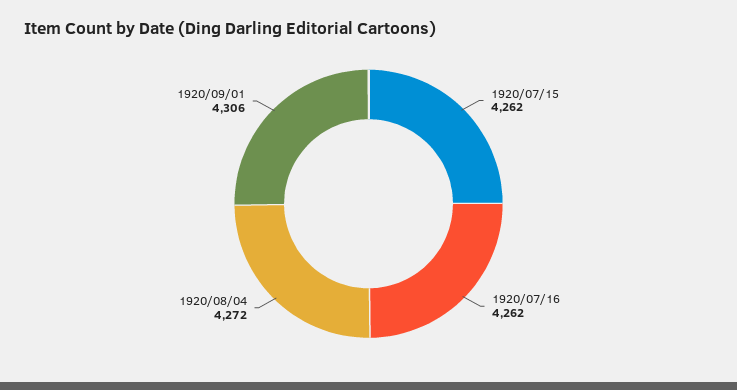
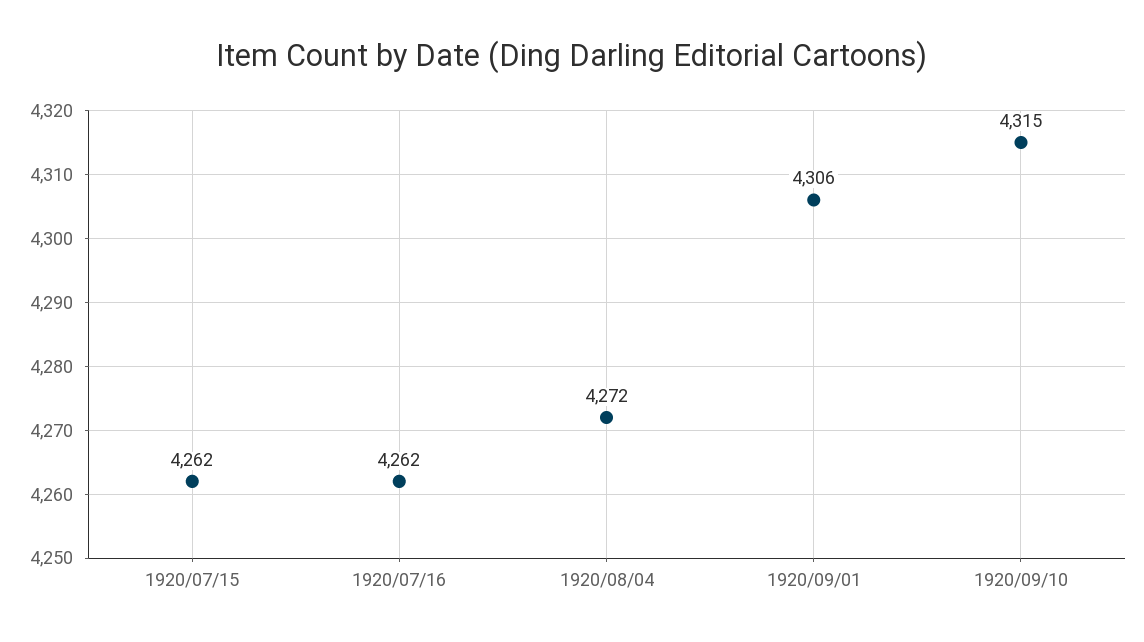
1920/09/10: none -> 4315

